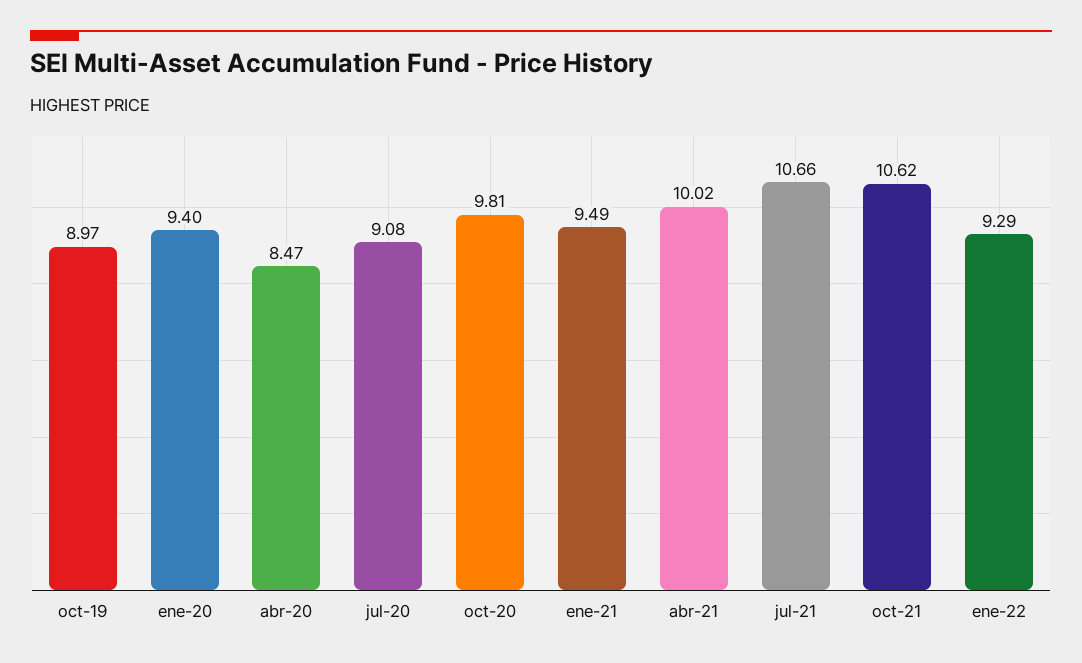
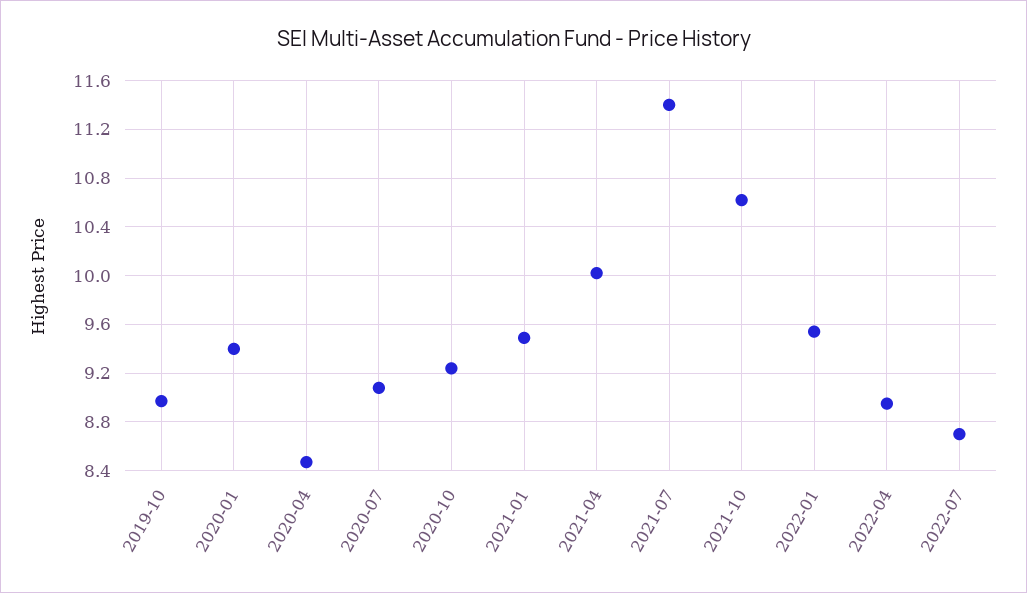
oct-20: 9.81 -> 9.25
jul-21: 10.66 -> 11.4
ene-22: 9.29 -> 9.55
2022-04: none -> 8.95
2022-07: none -> 8.7

